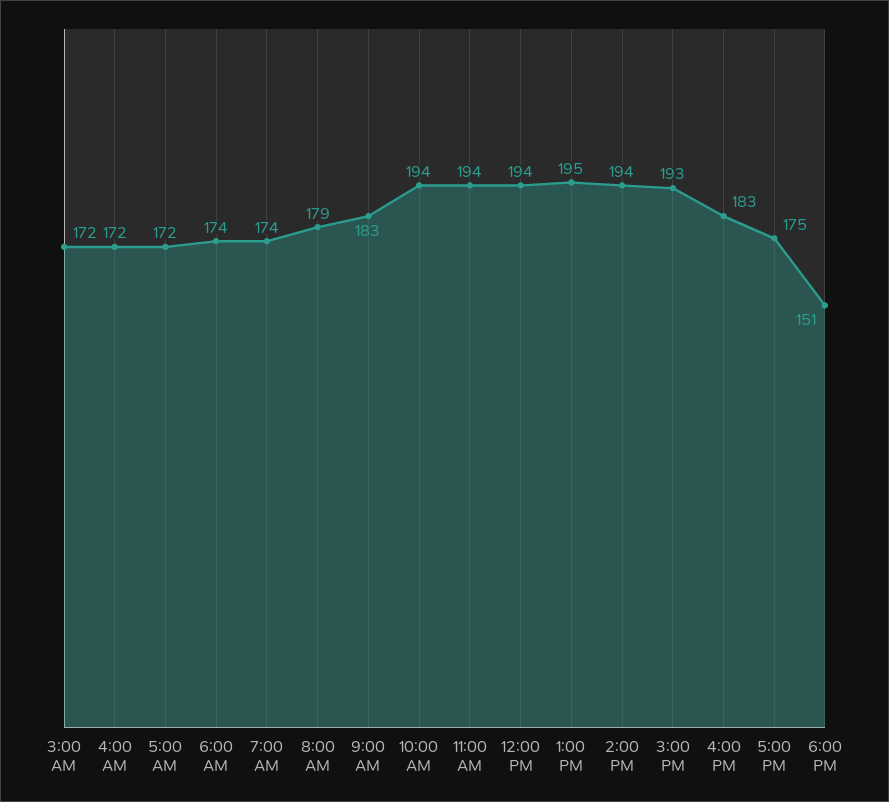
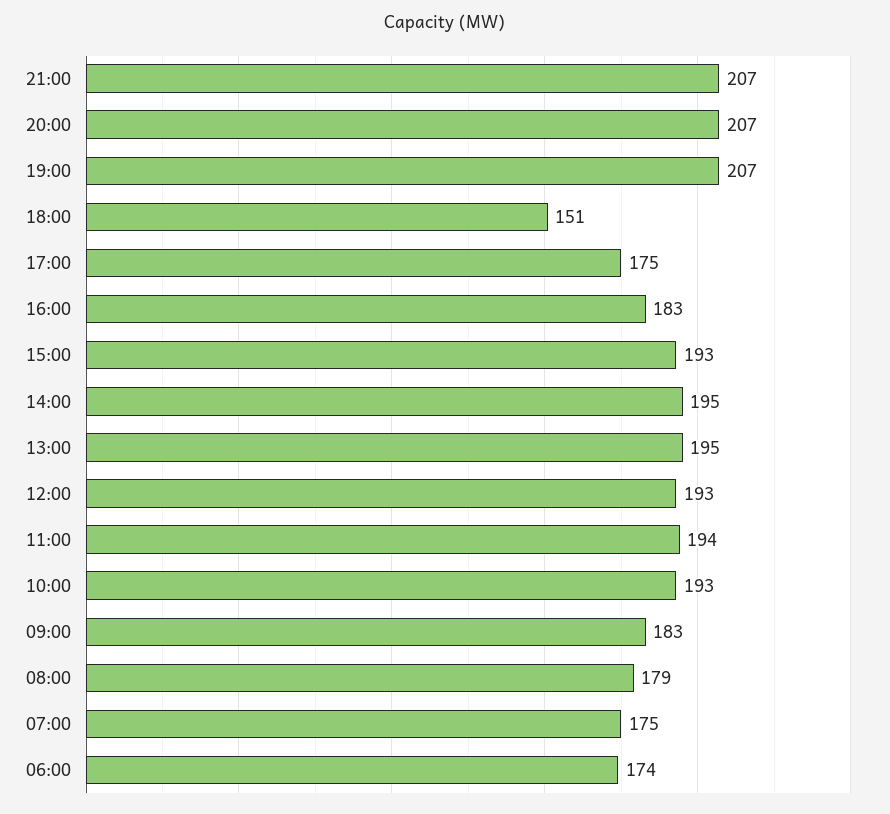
3:00 AM: 172 -> none
4:00 AM: 172 -> none
5:00 AM: 172 -> none
7:00 AM: 174 -> 175
10:00 AM: 194 -> 193
12:00 PM: 194 -> 193
2:00 PM: 194 -> 195
21:00: none -> 207
20:00: none -> 207
19:00: none -> 207

